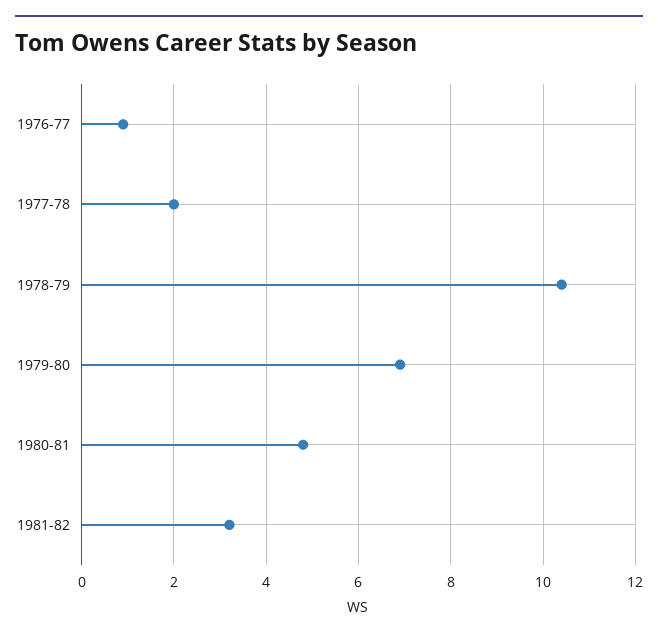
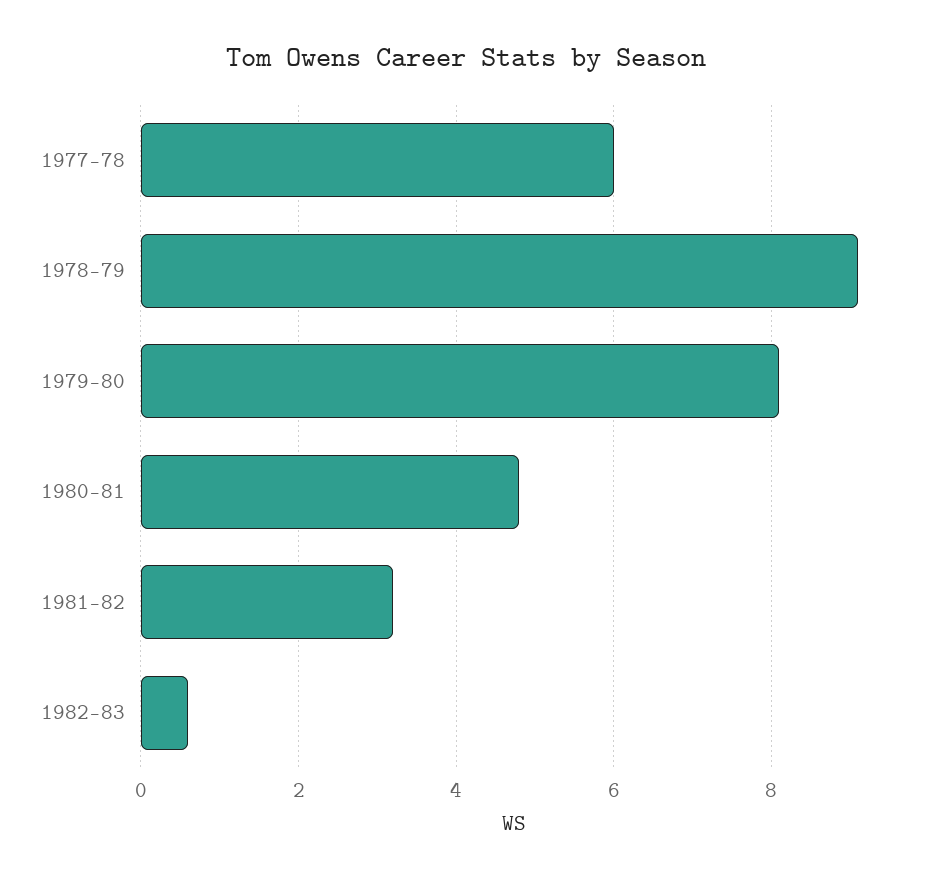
1976-77: 1 -> none
1977-78: 2 -> 6
1978-79: 10.5 -> 9
1979-80: 7 -> 8
1982-83: none -> 0.5

